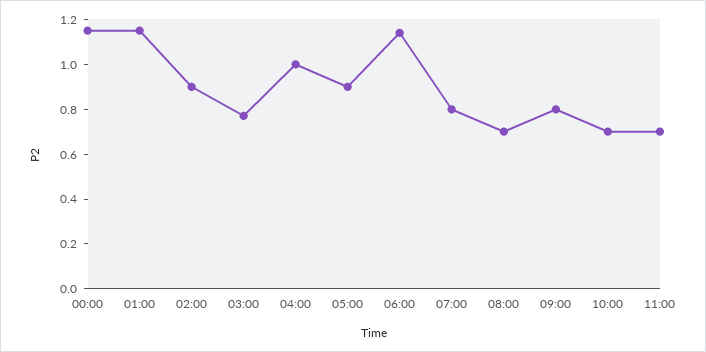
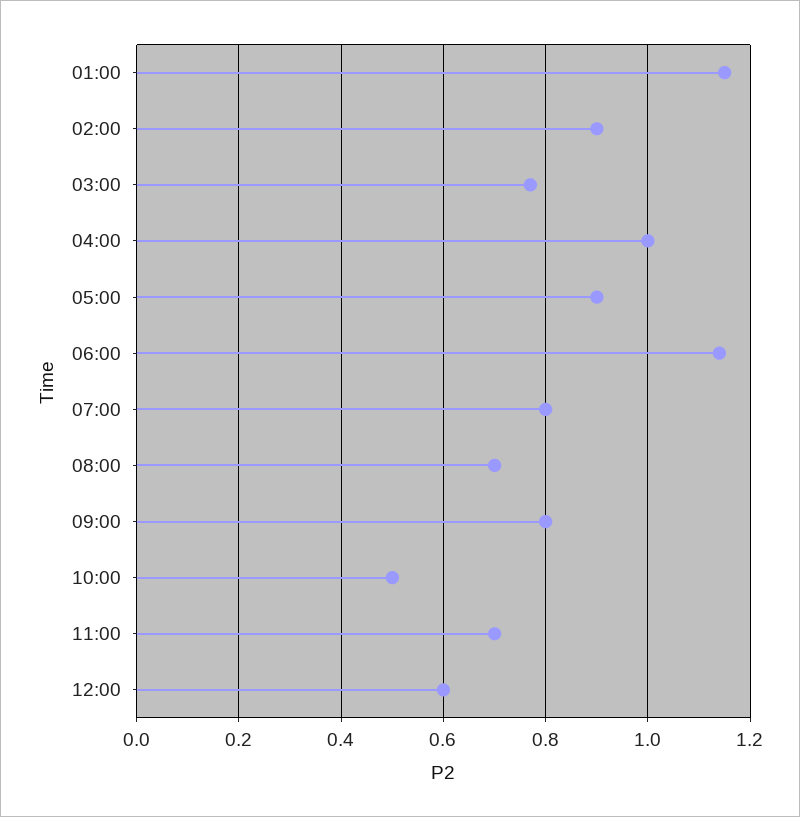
00:00: 1.15 -> none
10:00: 0.7 -> 0.5
12:00: none -> 0.6

